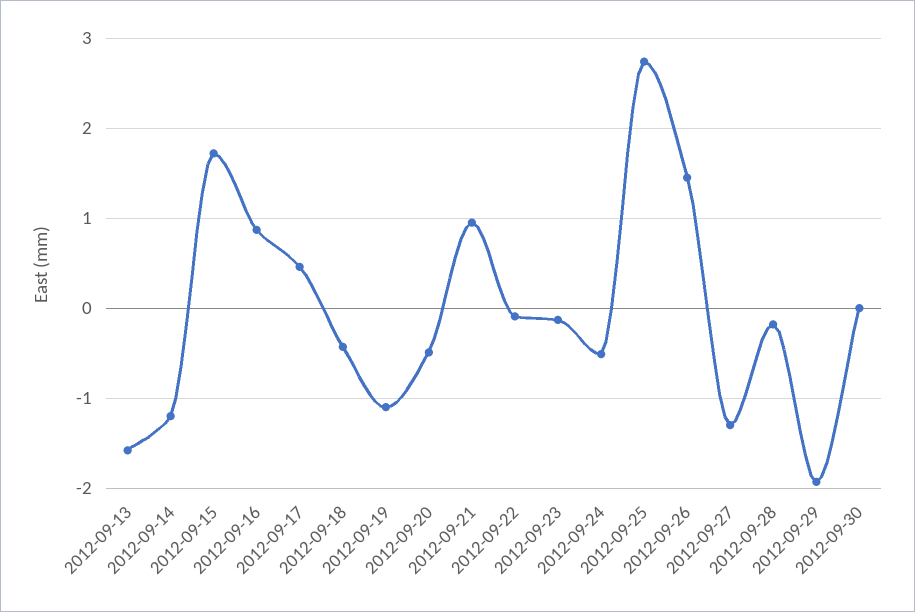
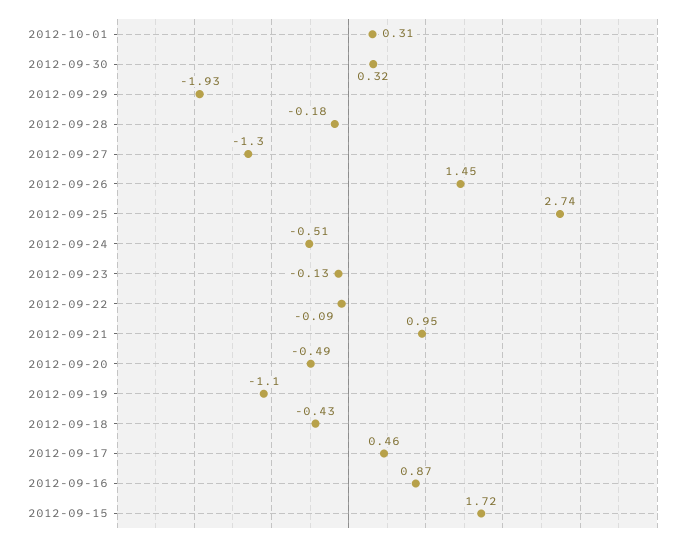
2012-09-13: -1.6 -> none
2012-09-14: -1.2 -> none
2012-09-30: 0 -> 0.32
2012-10-01: none -> 0.31

